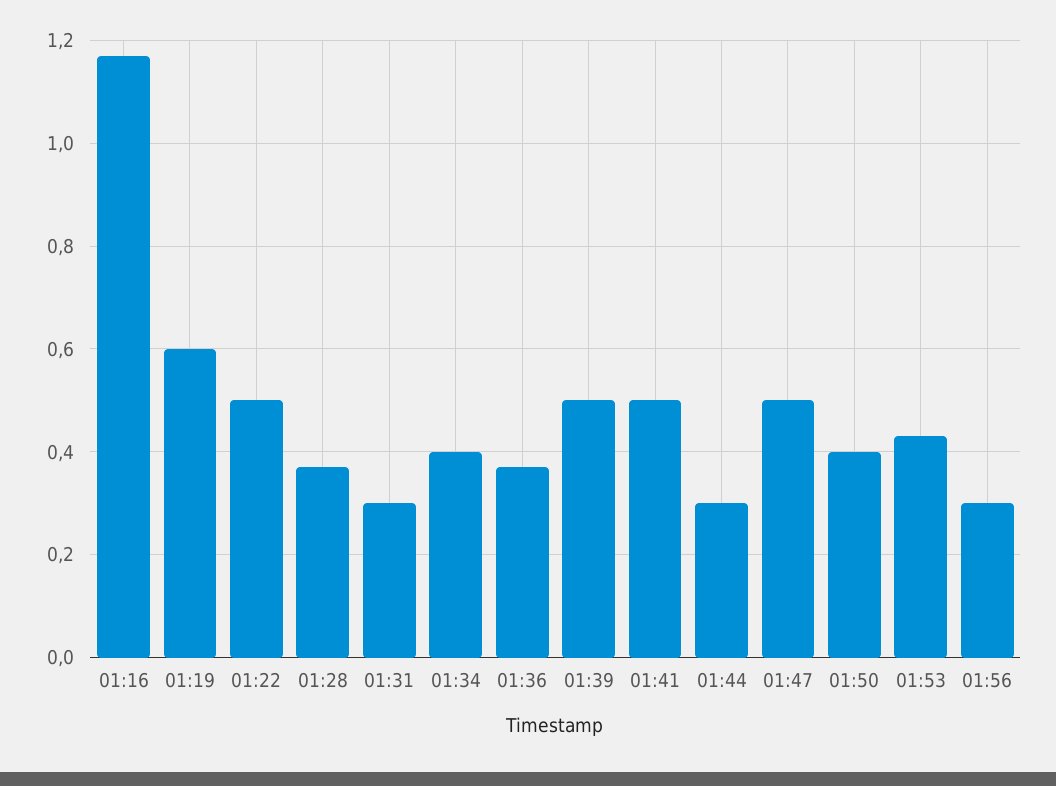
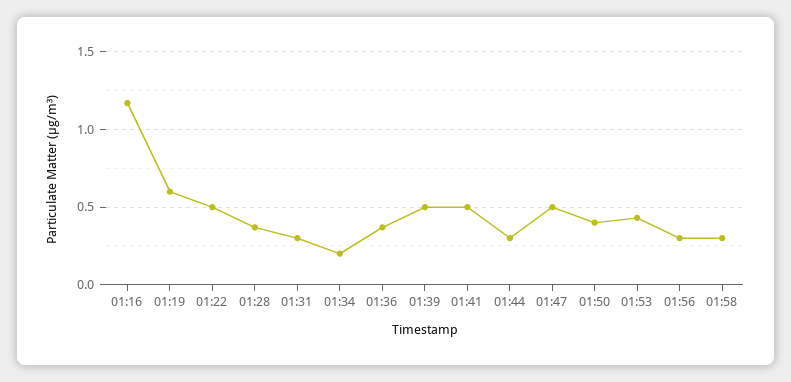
01:34: 0.4 -> 0.2
01:58: none -> 0.3

